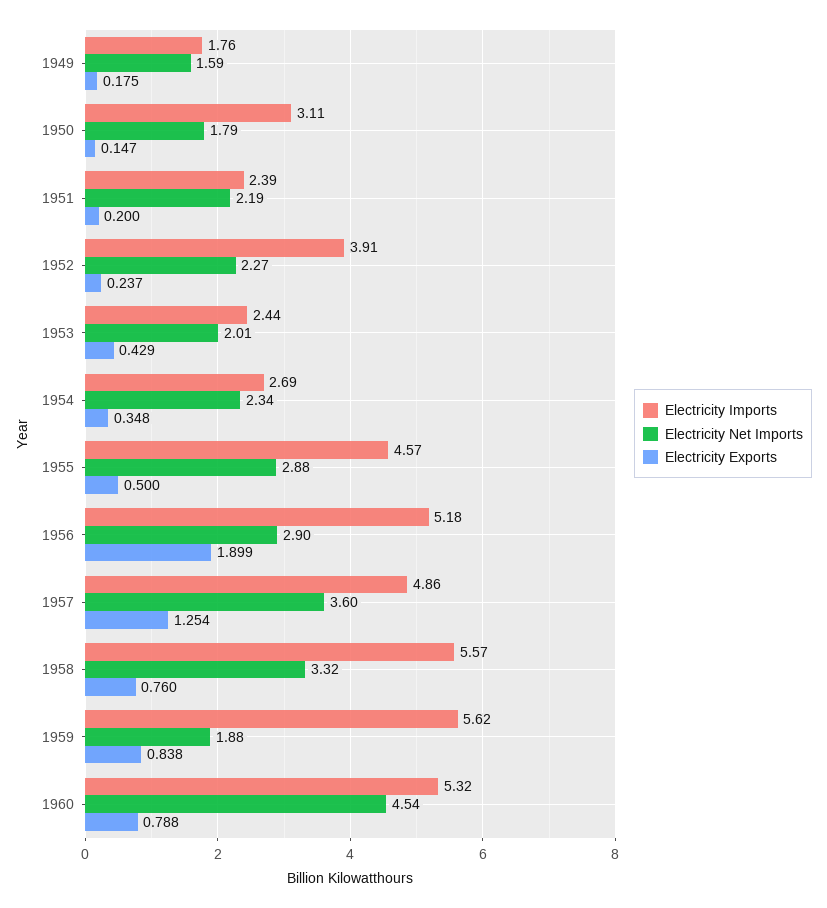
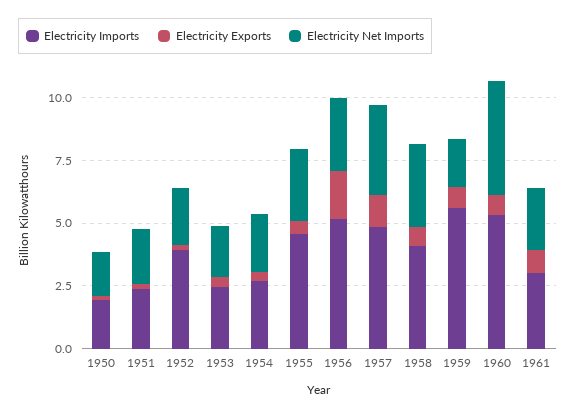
Electricity Imports, 1949: 1.76 -> none
Electricity Net Imports, 1949: 1.59 -> none
Electricity Exports, 1949: 0.175 -> none
Electricity Imports, 1950: 3.11 -> 2
Electricity Imports, 1958: 5.57 -> 4
Electricity Imports, 1961: none -> 3
Electricity Exports, 1961: none -> 1
Electricity Net Imports, 1961: none -> 2.5

